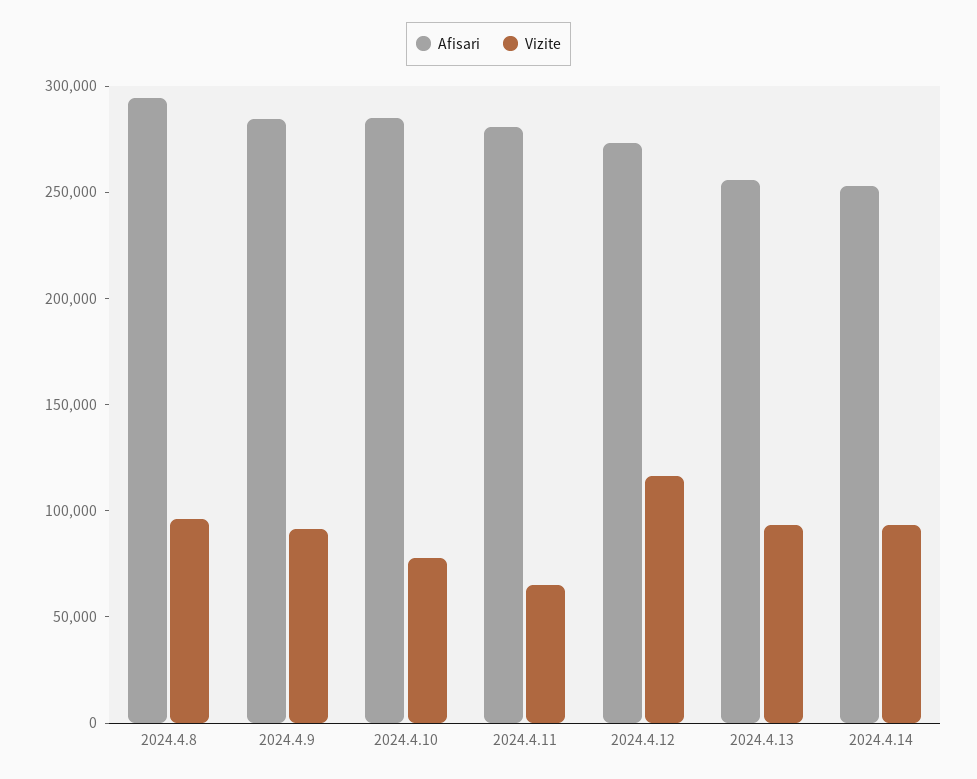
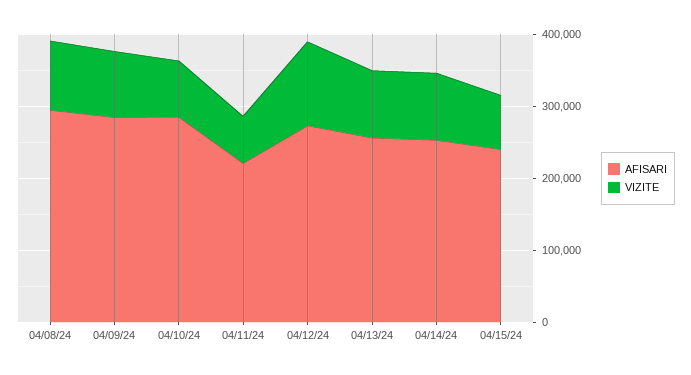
Afisari, 2024.4.11: 280000 -> 220000
Afisari, 04/15/24: none -> 240000
Vizite, 04/15/24: none -> 80000

